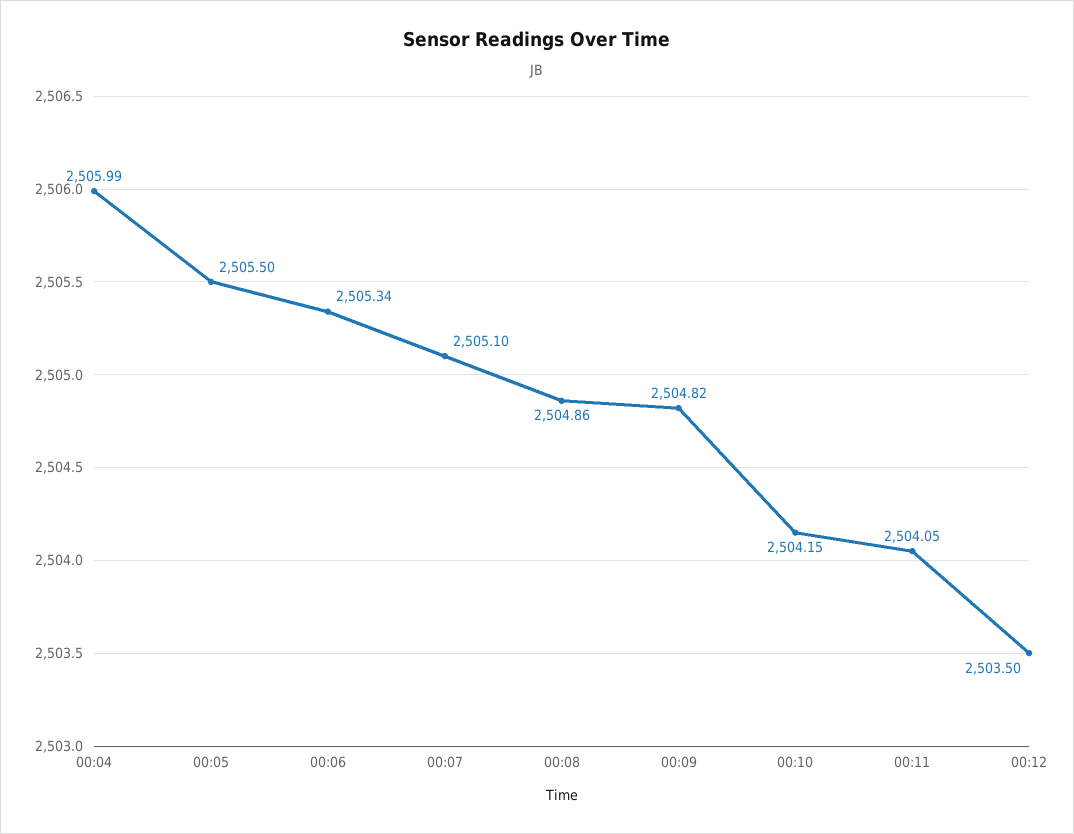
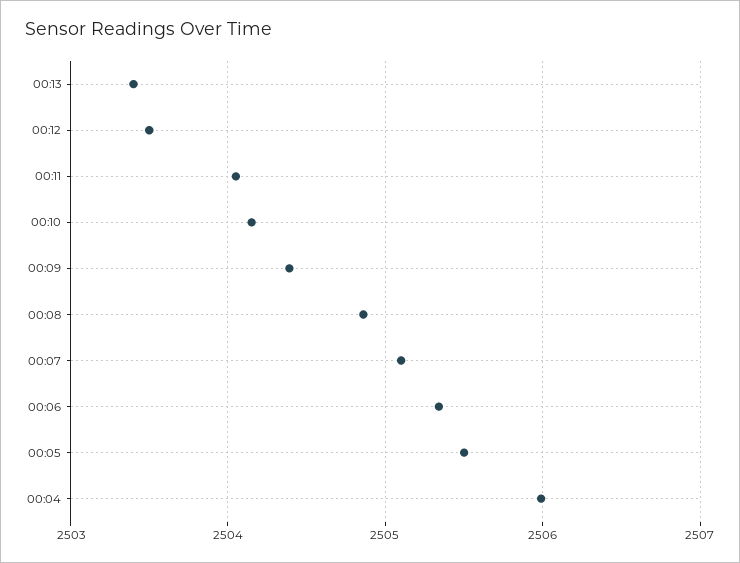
00:09: 2504.82 -> 2504.4
00:13: none -> 2503.4

